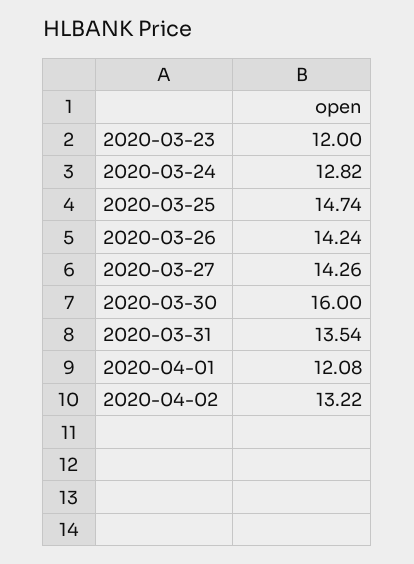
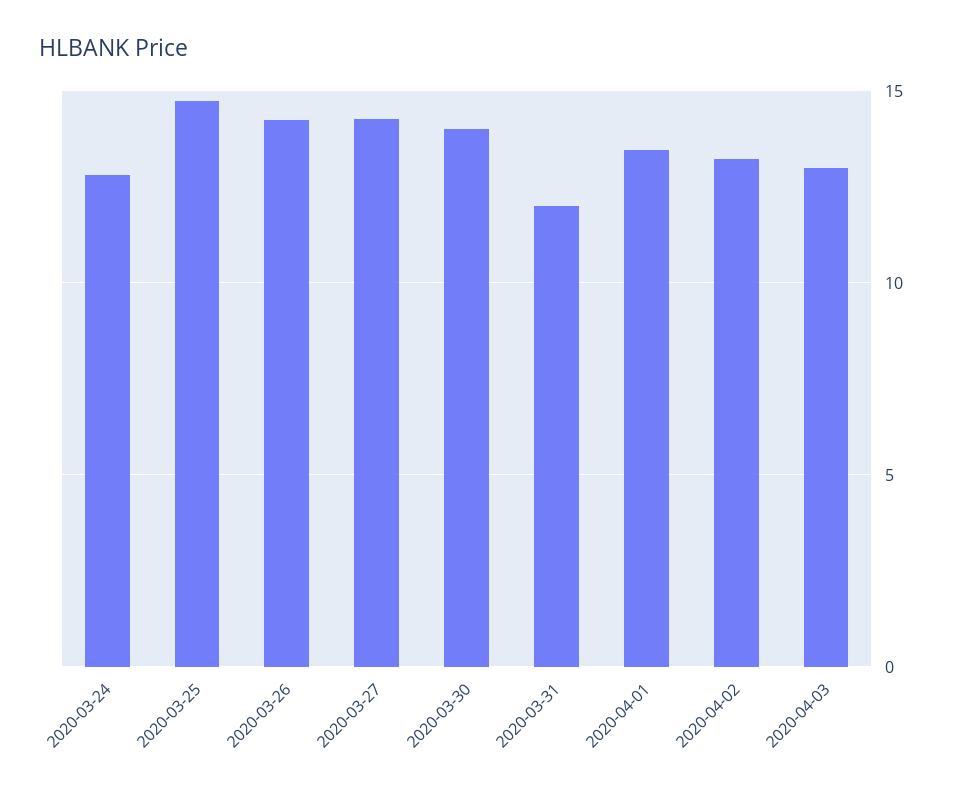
2020-03-23: 12 -> none
2020-03-30: 16 -> 14
2020-03-31: 13.54 -> 12
2020-04-01: 12.08 -> 13.5
2020-04-03: none -> 13

